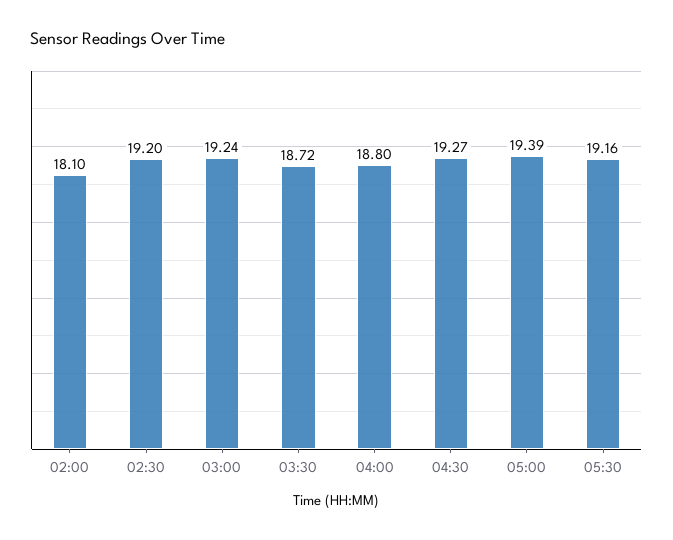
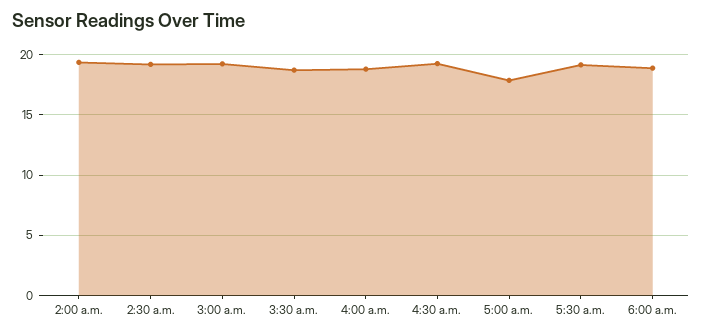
02:00: 18.1 -> 19.5
05:00: 19.39 -> 18
6:00 a.m.: none -> 19

